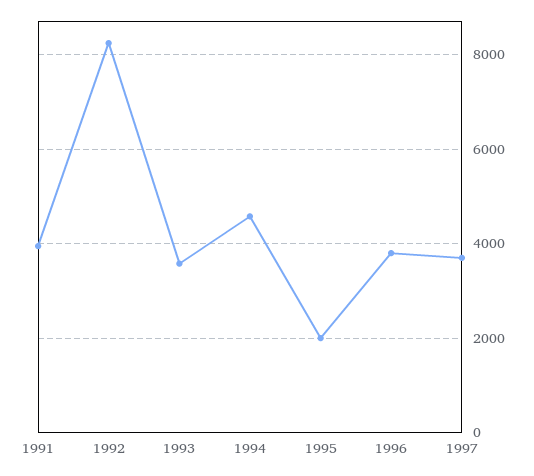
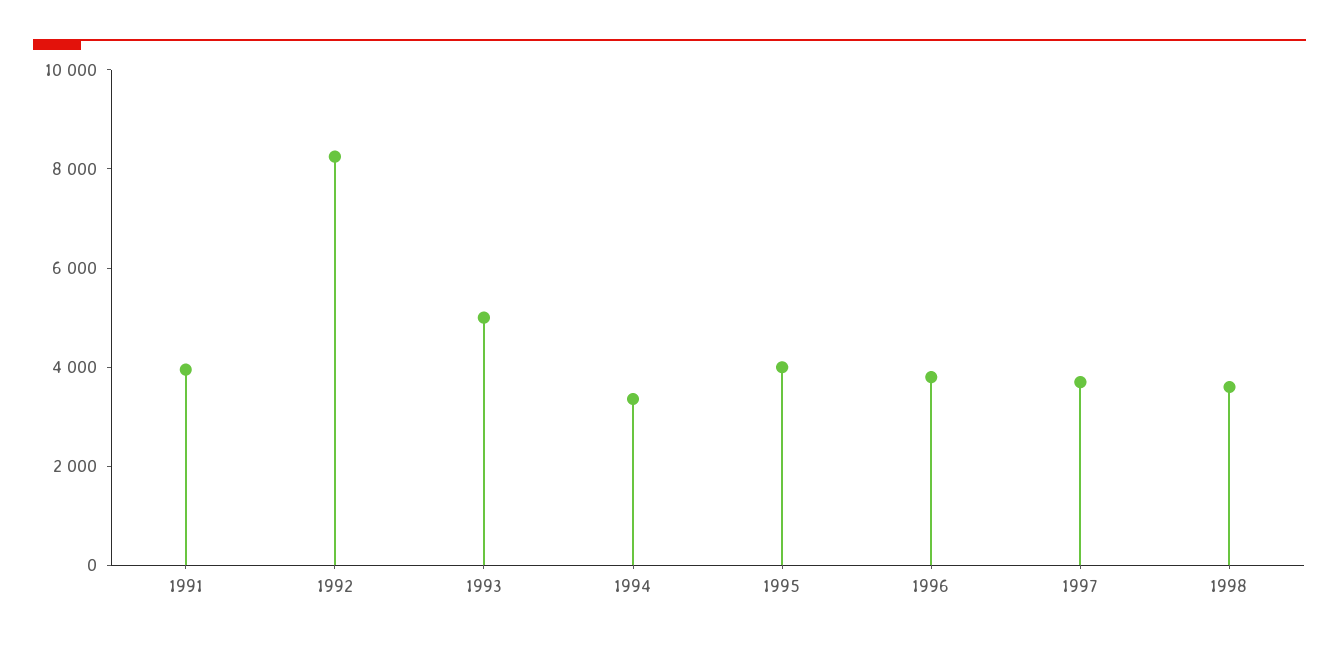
1993: 3600 -> 5000
1994: 4600 -> 3500
1995: 2000 -> 4000
1998: none -> 3500

